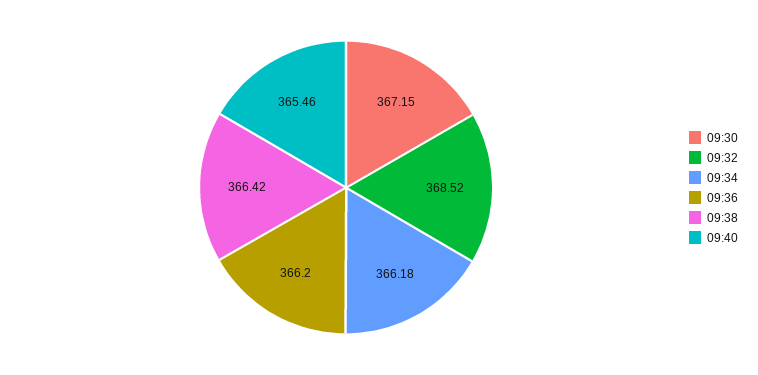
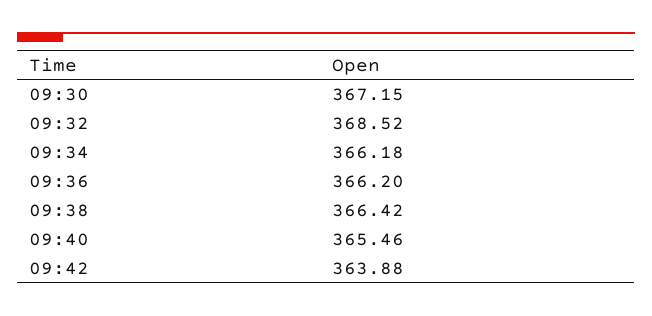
09:42: none -> 363.88

